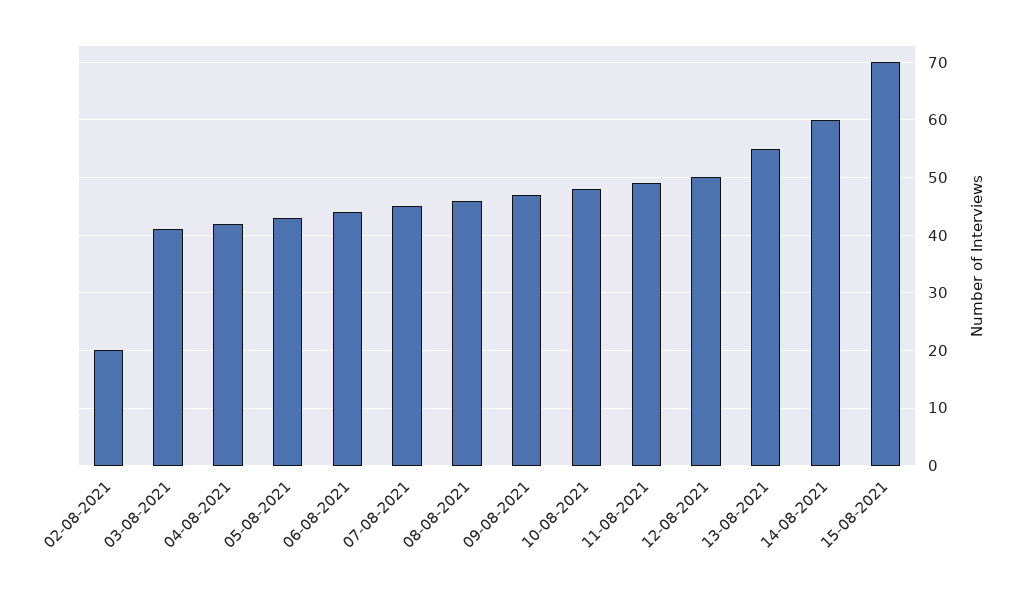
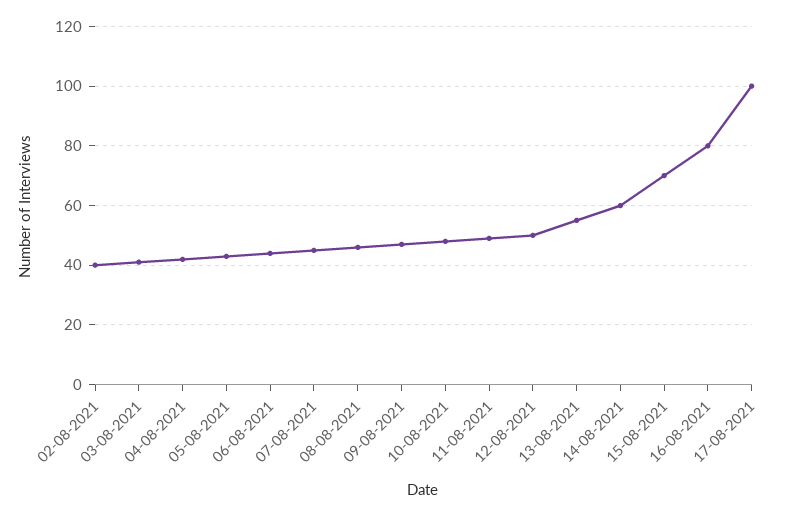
02-08-2021: 20 -> 40
16-08-2021: none -> 80
17-08-2021: none -> 100

